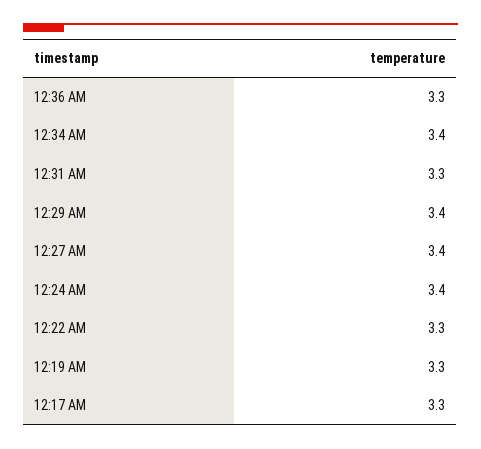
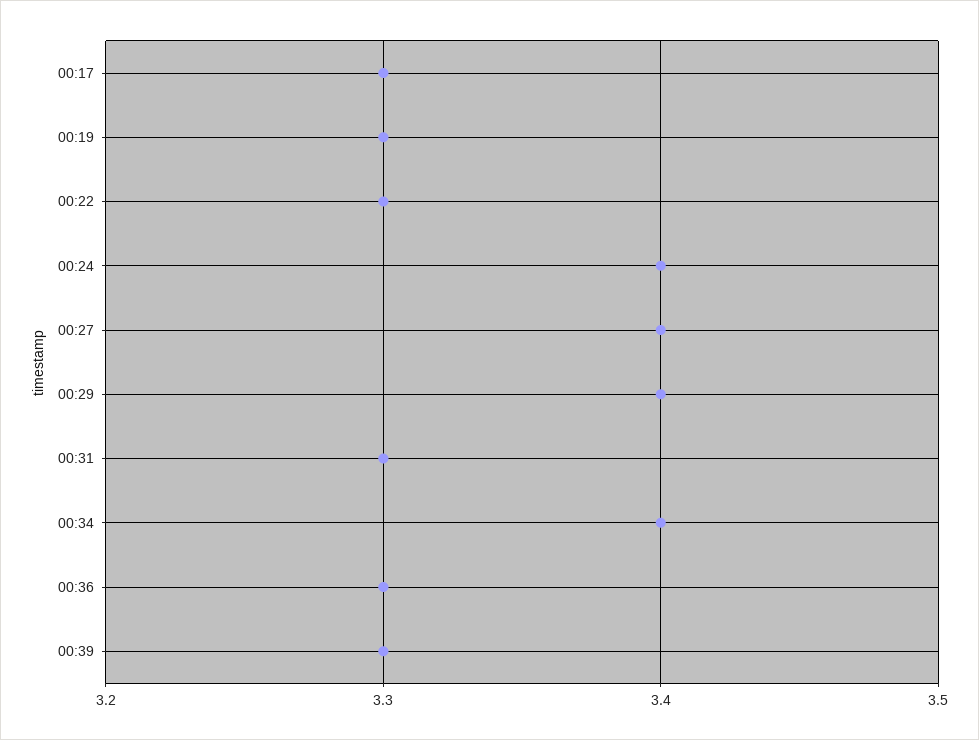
00:39: none -> 3.3

